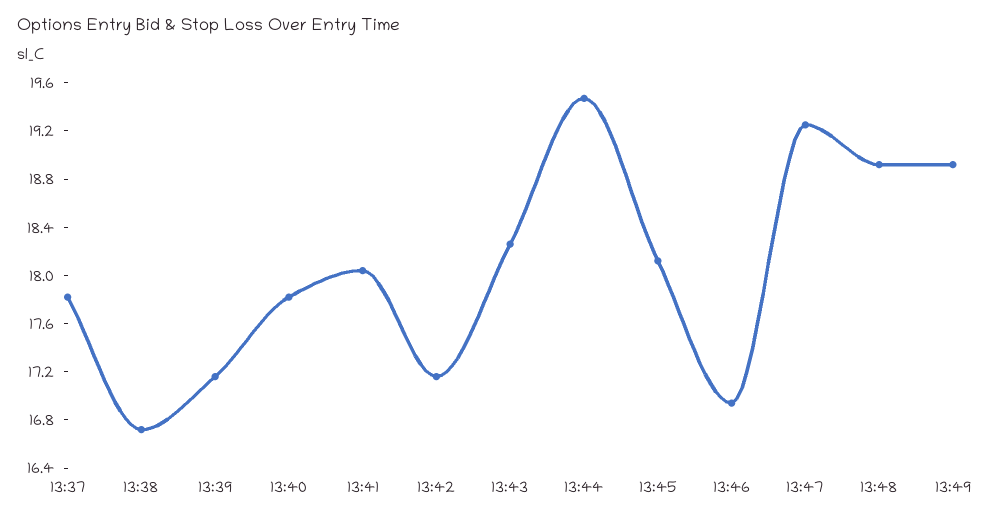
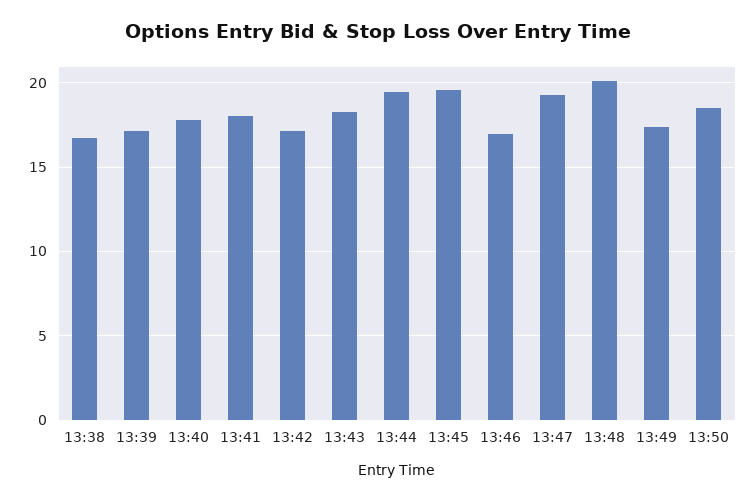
13:37: 17.8 -> none
13:45: 18.1 -> 19.5
13:48: 18.9 -> 20
13:49: 18.9 -> 17.5
13:50: none -> 18.5

